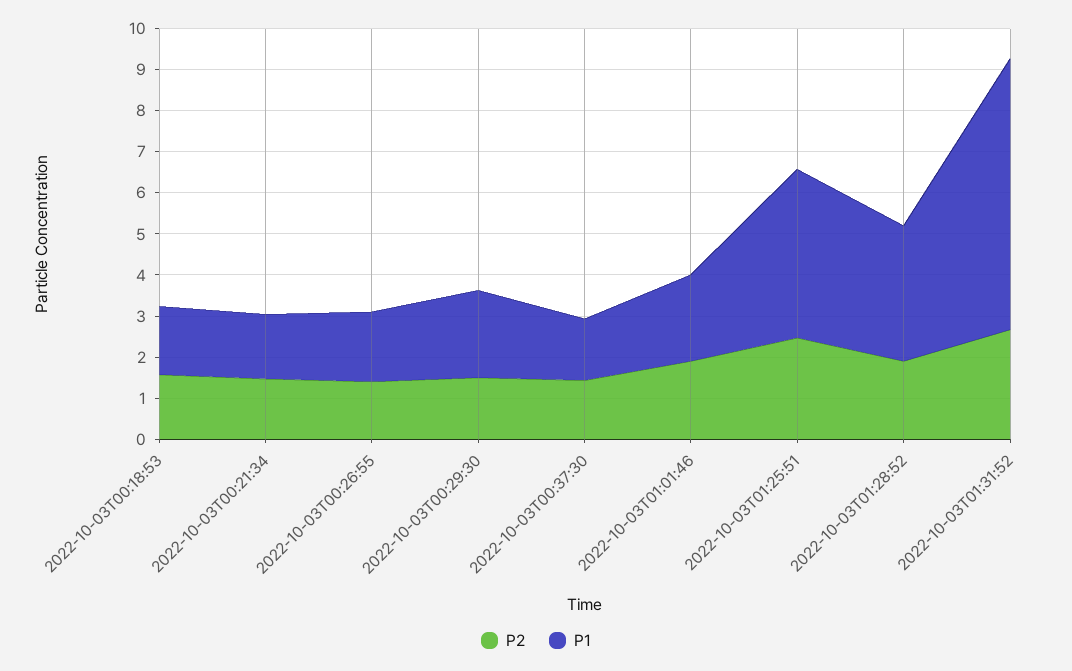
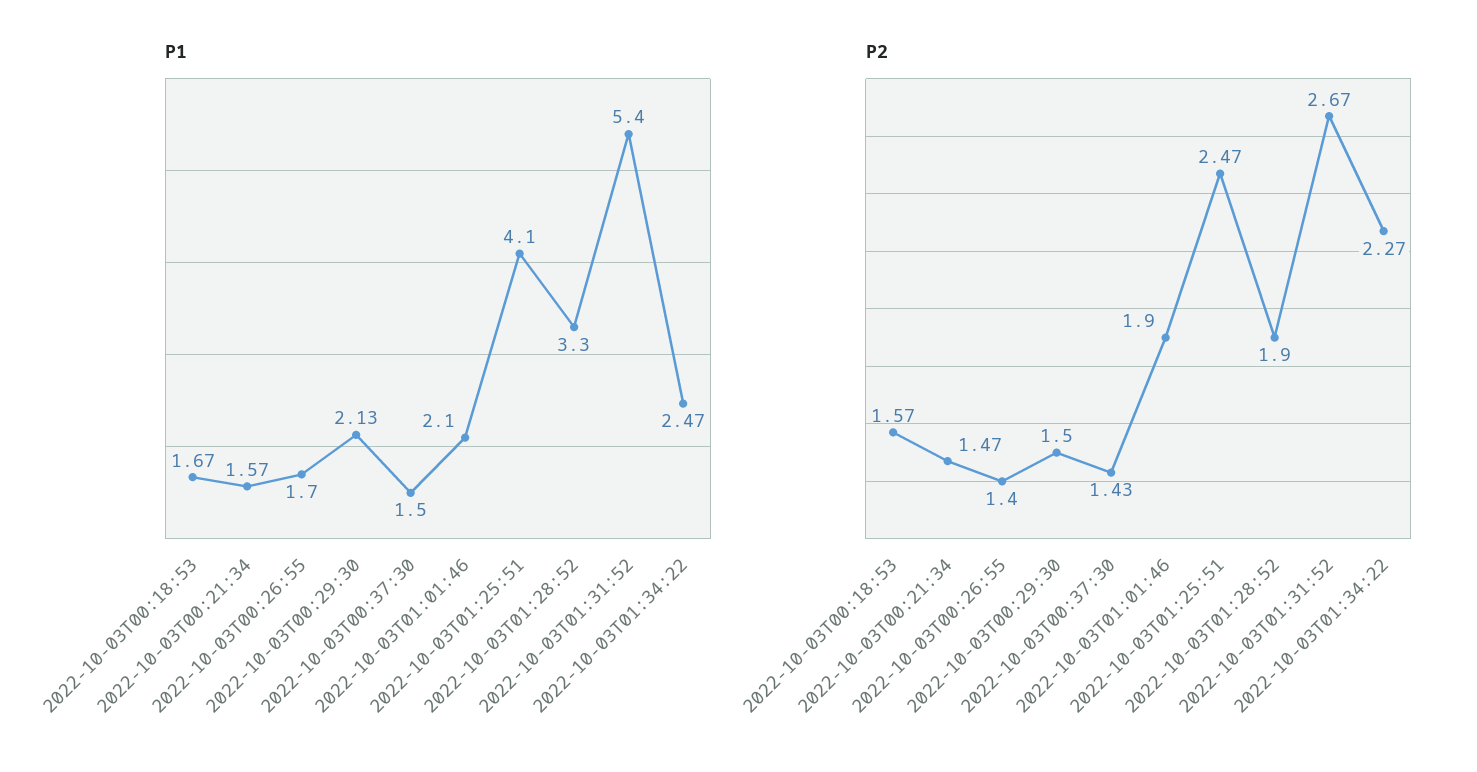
P1, 2022-10-03T01:31:52: 6.6 -> 5.4
P1, 2022-10-03T01:34:22: none -> 2.47
P2, 2022-10-03T01:34:22: none -> 2.27

